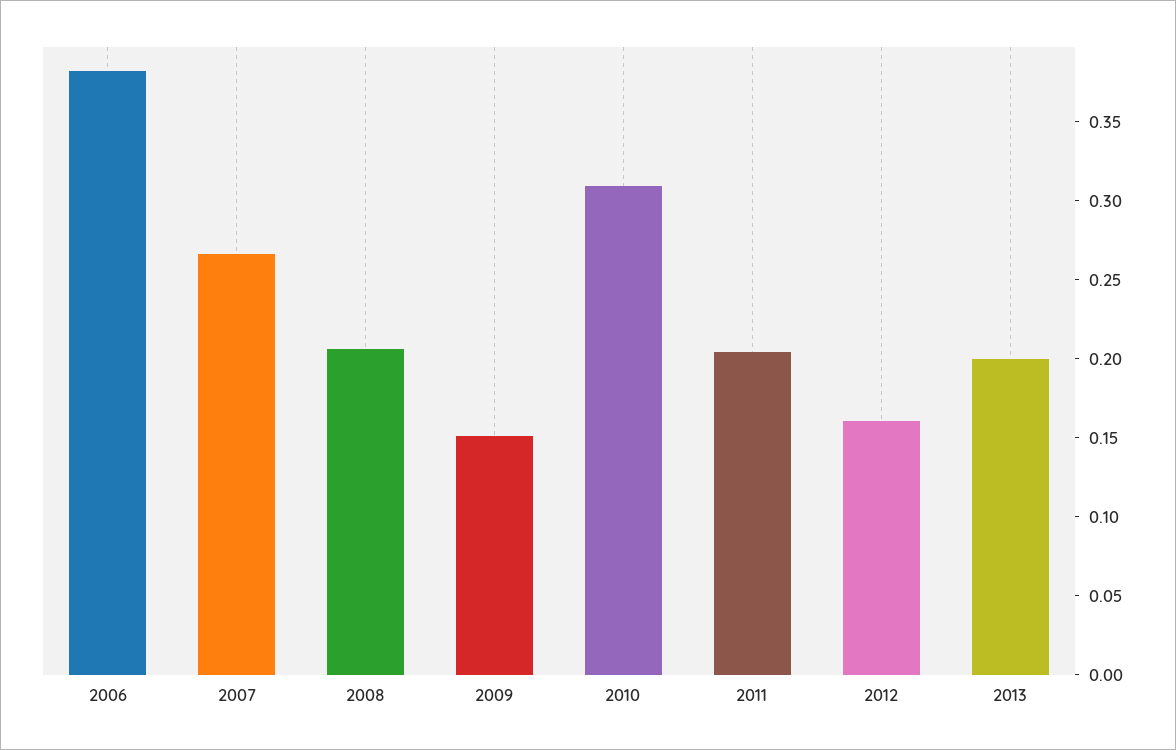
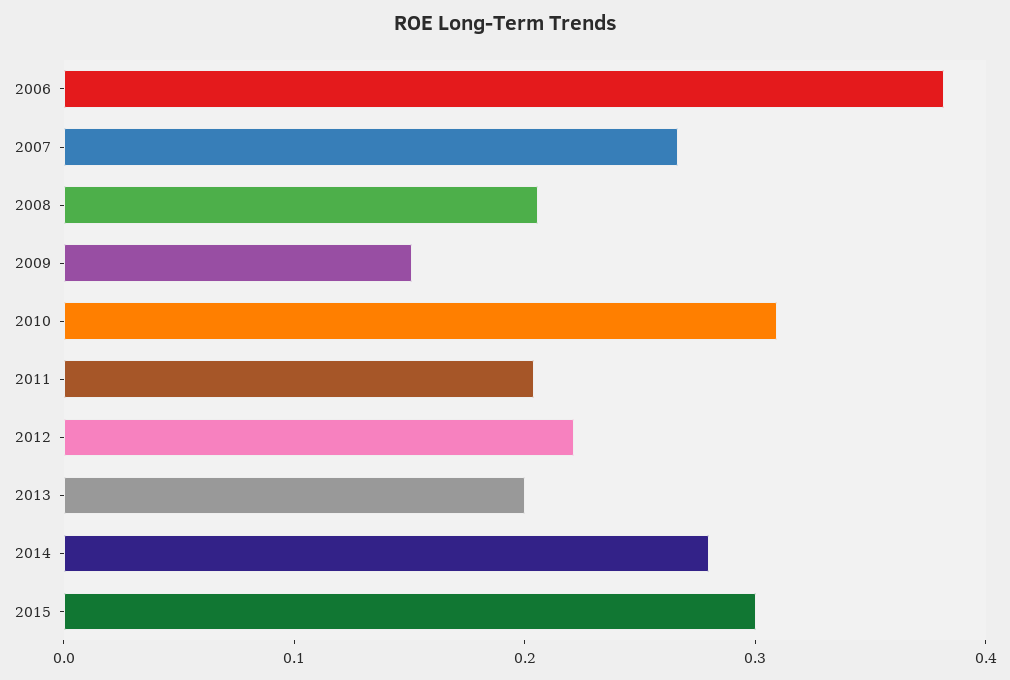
2012: 0.16 -> 0.22
2014: none -> 0.28
2015: none -> 0.3

